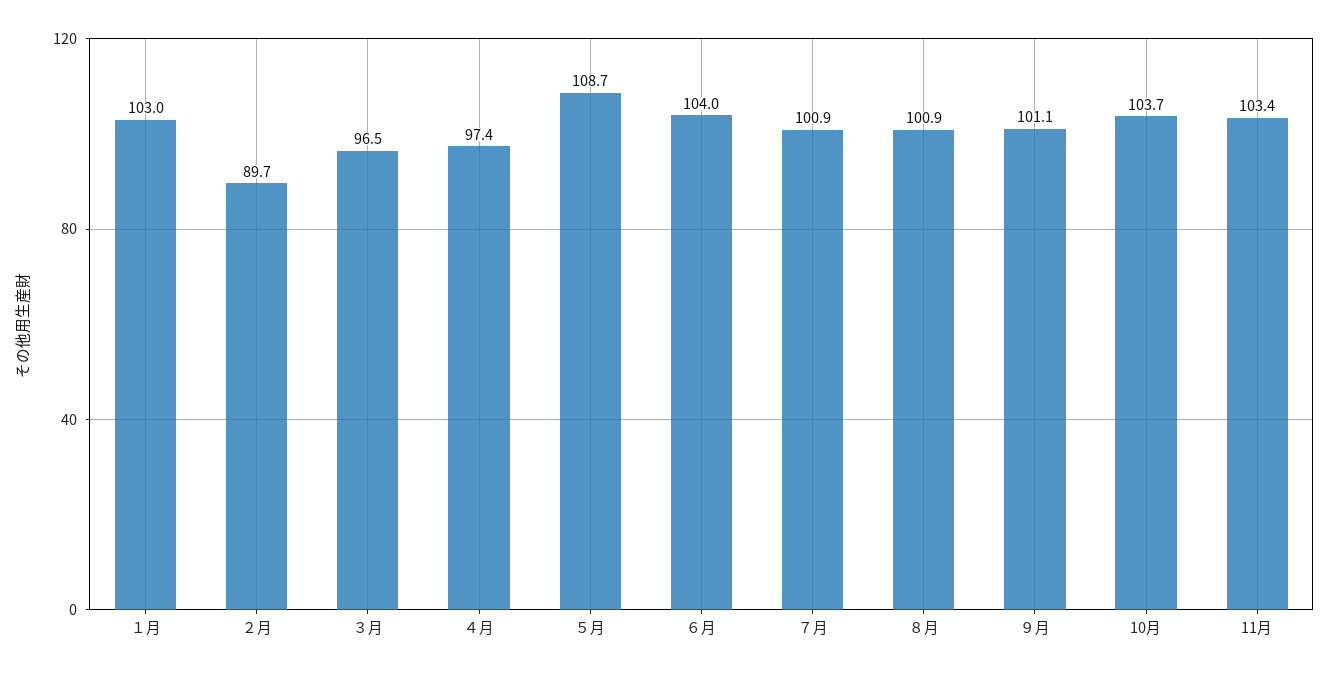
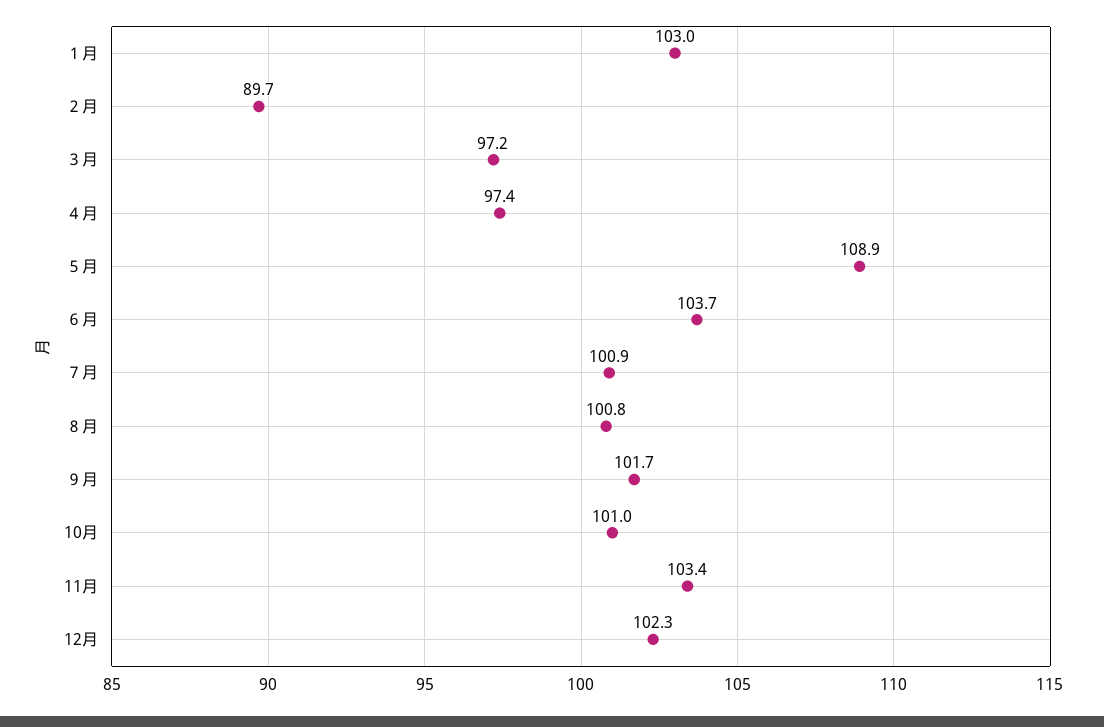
３月: 96.5 -> 97.2
５月: 108.7 -> 108.9
６月: 104 -> 103.7
８月: 100.9 -> 100.8
９月: 101.1 -> 101.7
10月: 103.7 -> 101
12月: none -> 102.3

